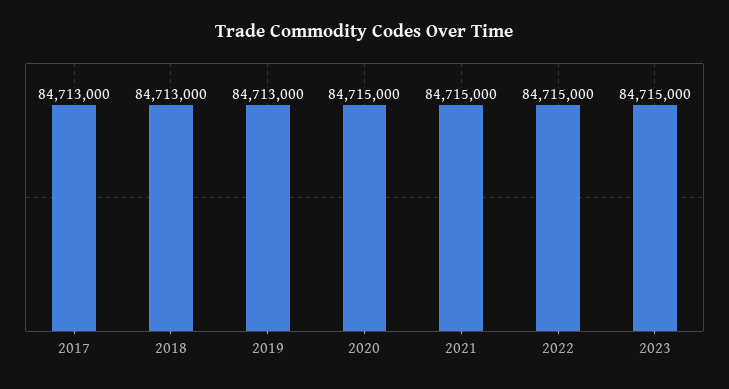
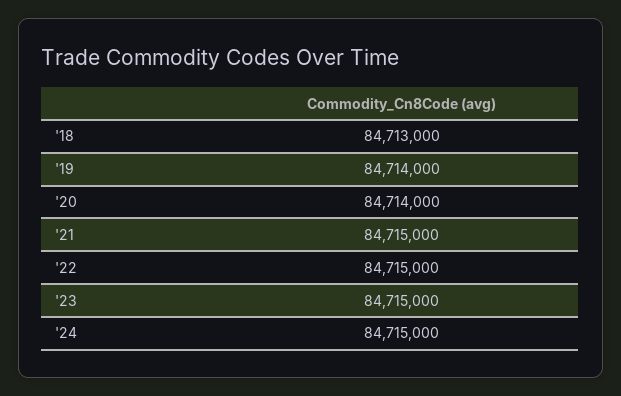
2017: 84713000 -> none
2019: 84713000 -> 84714000
2020: 84715000 -> 84714000
'24: none -> 84715000

